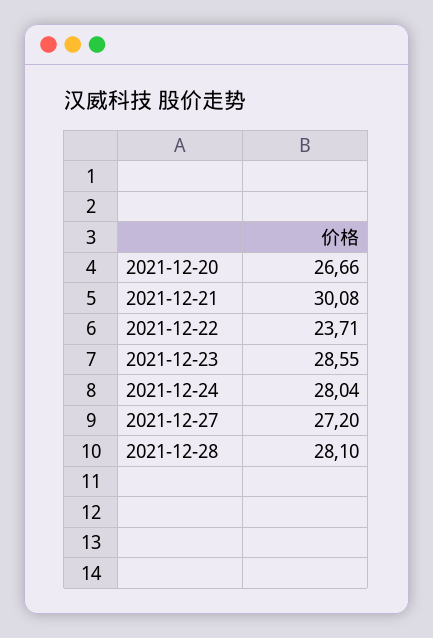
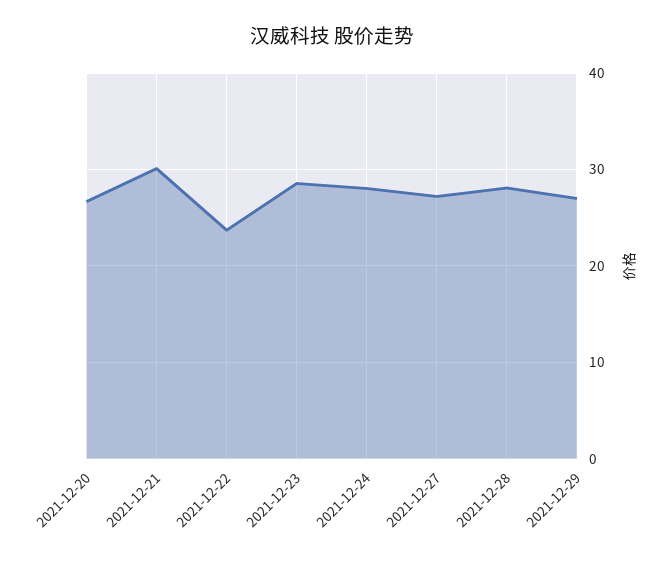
2021-12-29: none -> 27

